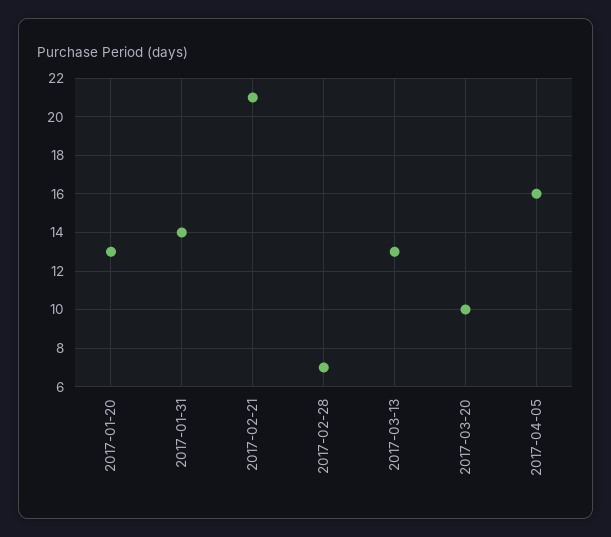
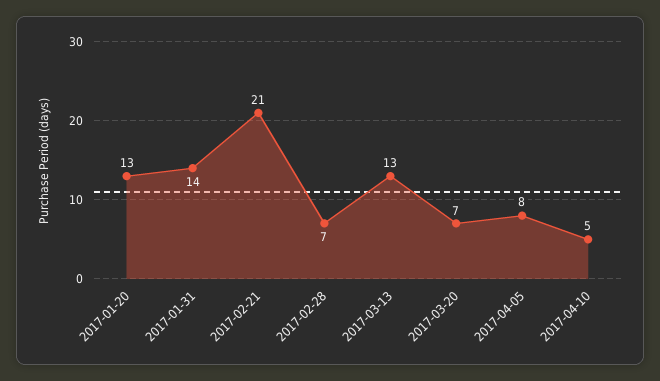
2017-03-20: 10 -> 7
2017-04-05: 16 -> 8
2017-04-10: none -> 5

